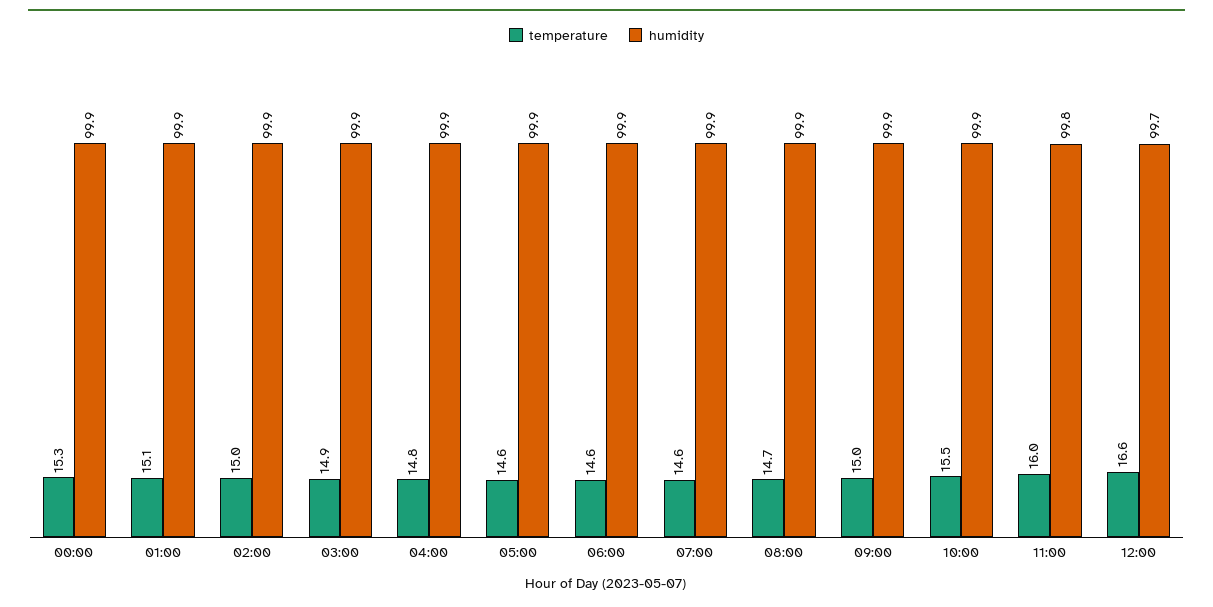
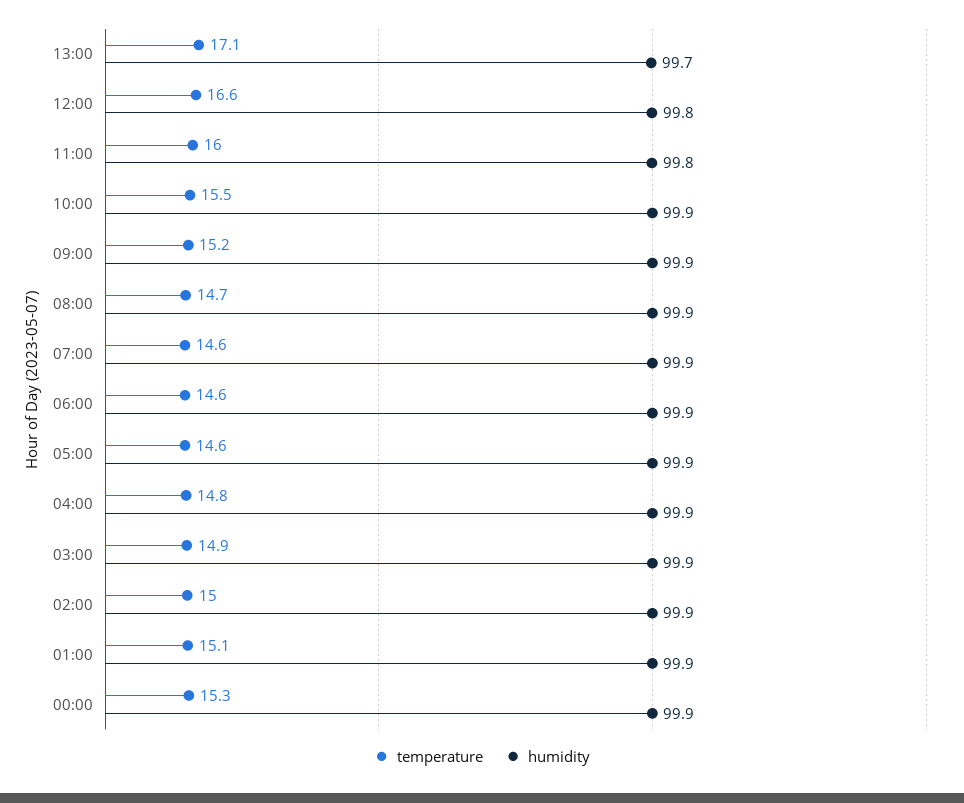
temperature, 09:00: 15 -> 15.2
humidity, 12:00: 99.7 -> 99.8
temperature, 13:00: none -> 17.1
humidity, 13:00: none -> 99.7

